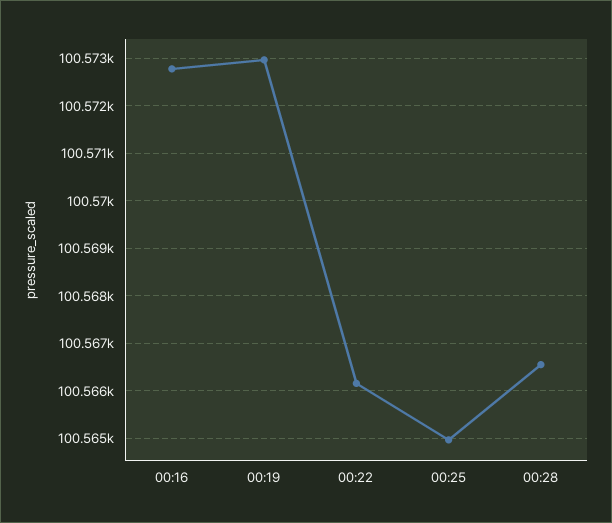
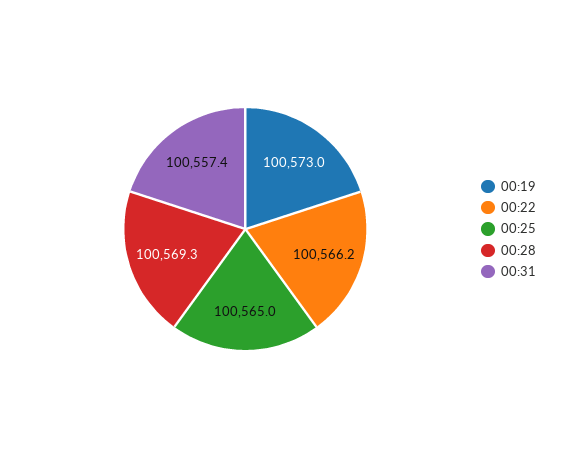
00:16: 100572.8 -> none
00:28: 100566.6 -> 100569.3
00:31: none -> 100557.4

